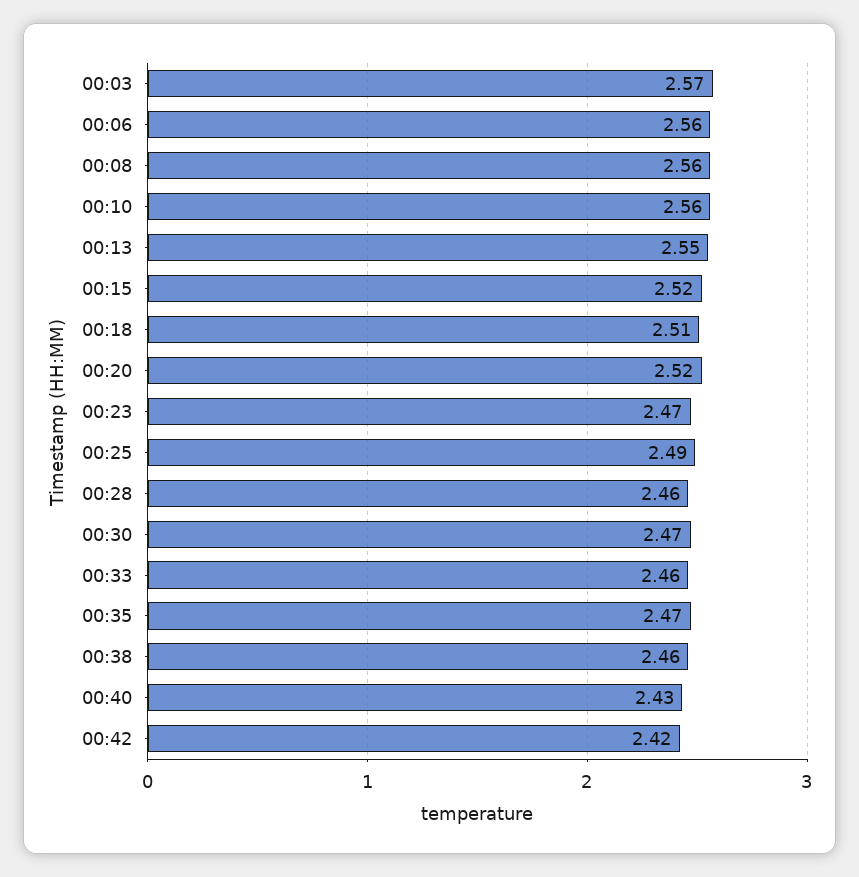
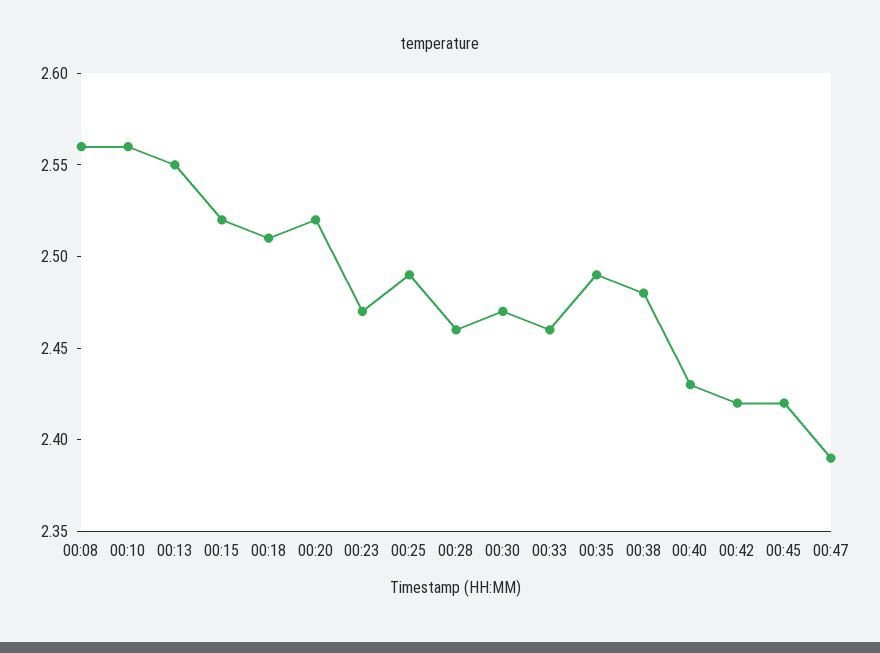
00:03: 2.57 -> none
00:06: 2.56 -> none
00:35: 2.47 -> 2.49
00:38: 2.46 -> 2.48
00:45: none -> 2.42
00:47: none -> 2.39

